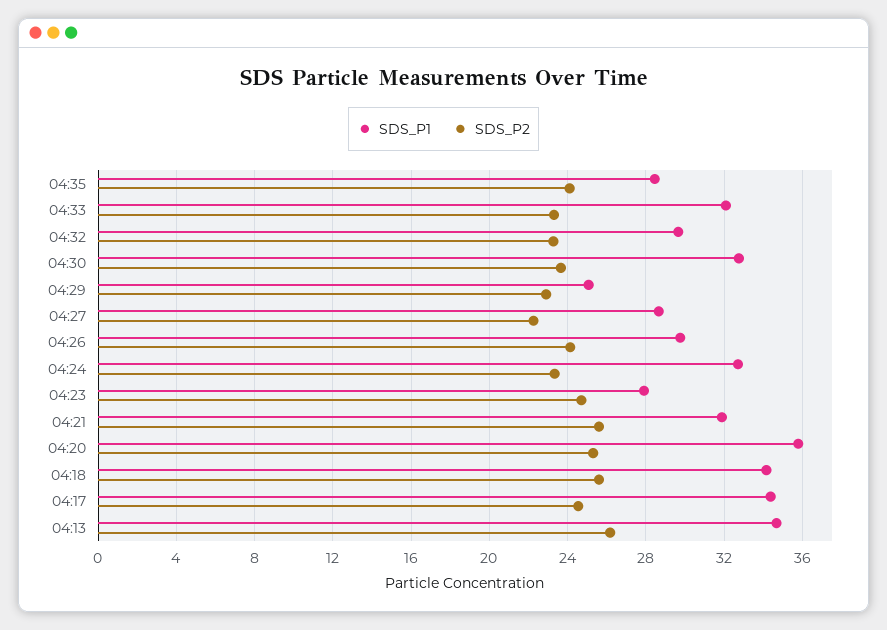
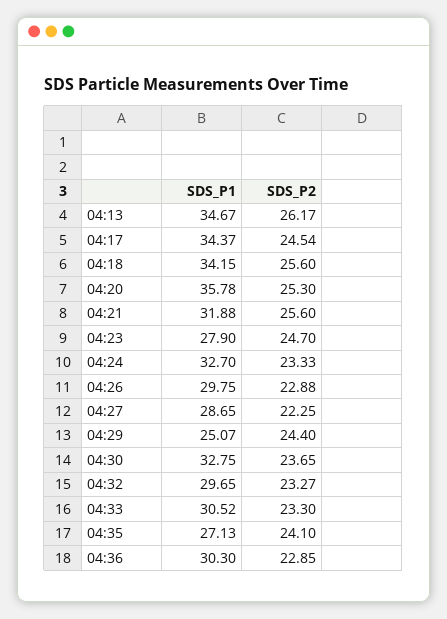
SDS_P1, 04:35: 28.5 -> 27.13
SDS_P1, 04:33: 32 -> 30.52
SDS_P2, 04:29: 23 -> 24.4
SDS_P2, 04:26: 24 -> 22.88
SDS_P1, 04:36: none -> 30.3
SDS_P2, 04:36: none -> 22.85

